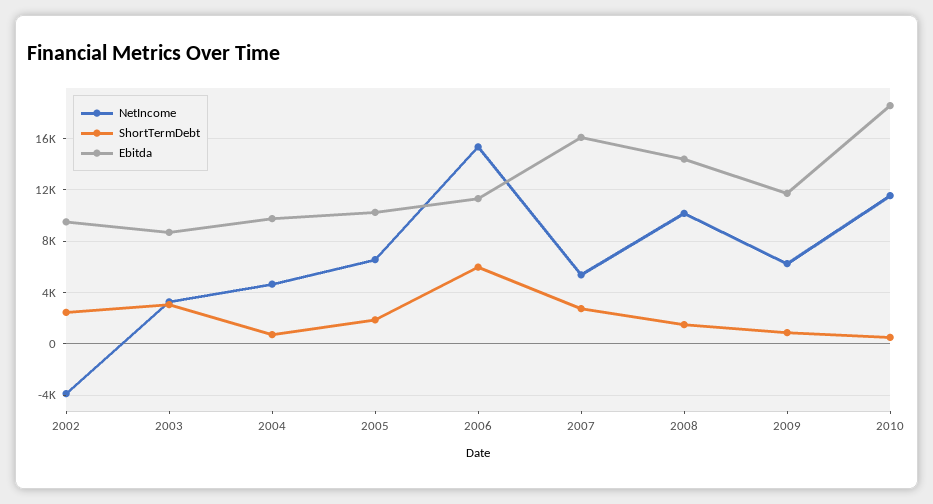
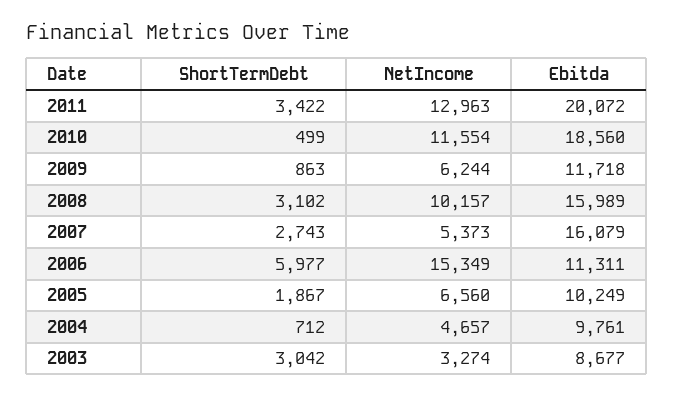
NetIncome, 2002: -4000 -> none
ShortTermDebt, 2002: 2500 -> none
Ebitda, 2002: 9500 -> none
ShortTermDebt, 2008: 1500 -> 3102
Ebitda, 2008: 14500 -> 15989
ShortTermDebt, 2011: none -> 3422
NetIncome, 2011: none -> 12963
Ebitda, 2011: none -> 20072

